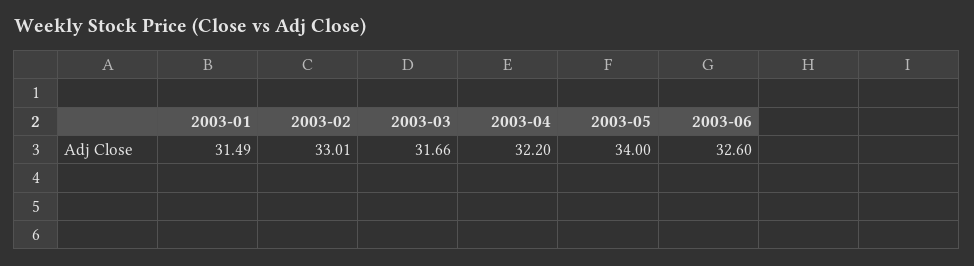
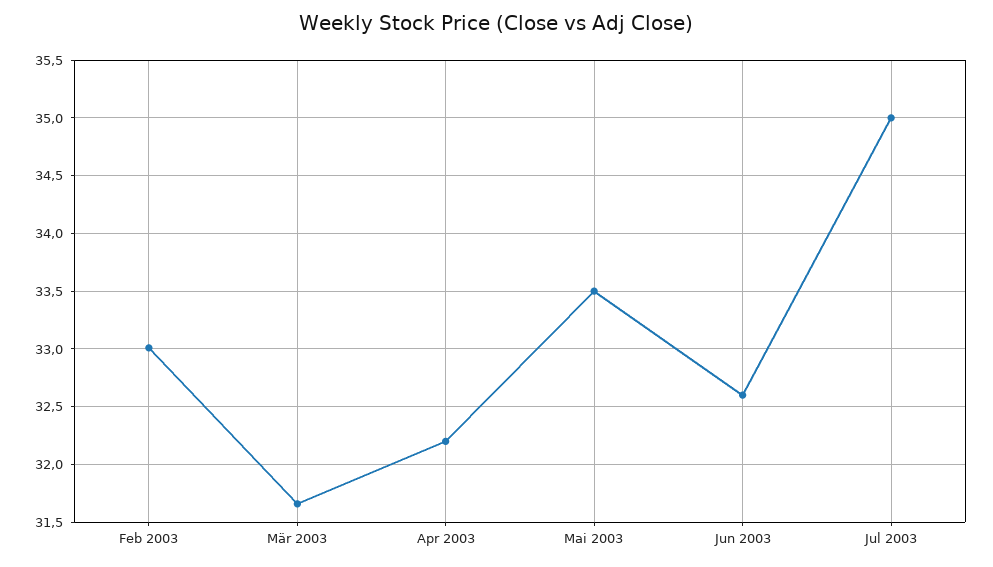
2003-01: 31.49 -> none
2003-05: 34 -> 33.5
Jul 2003: none -> 35

